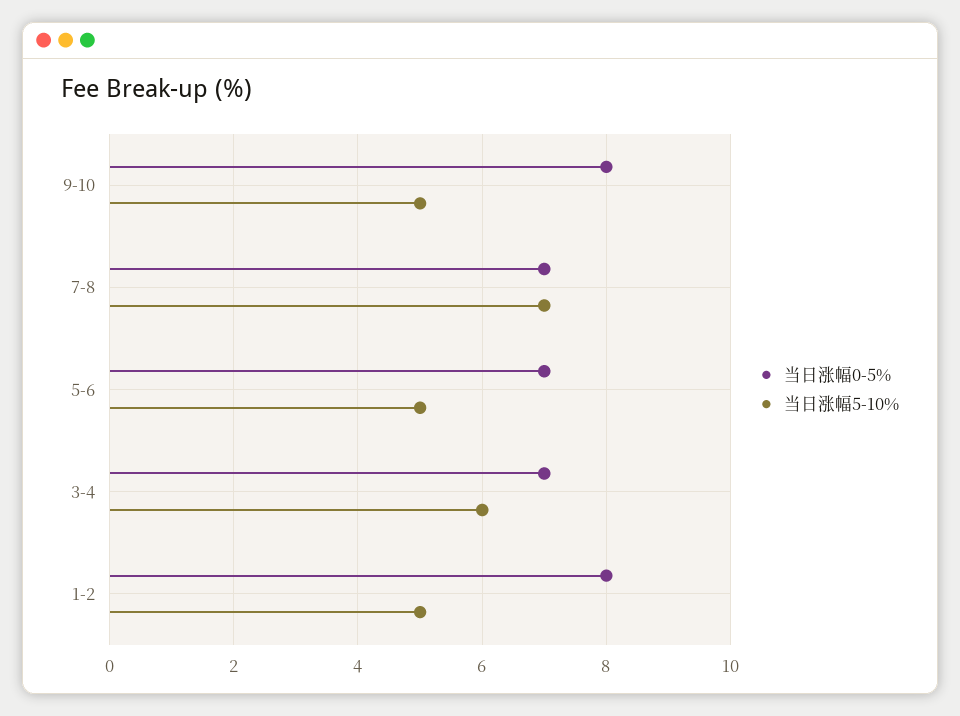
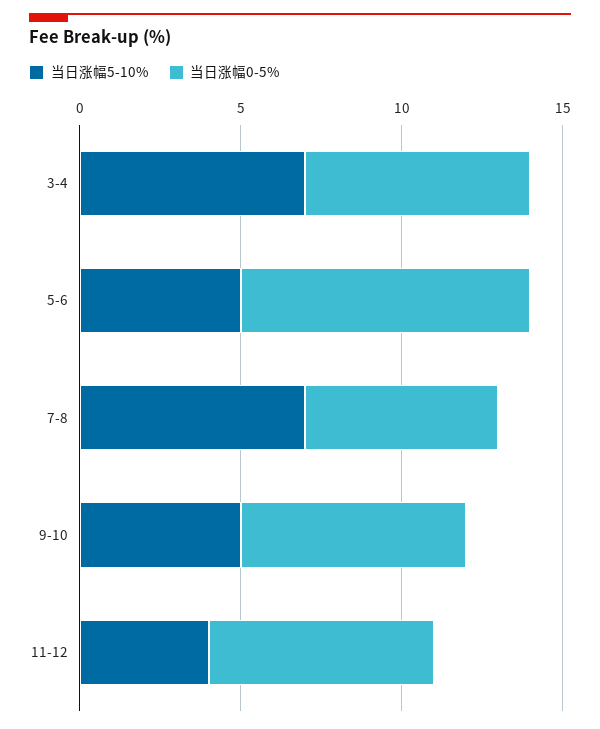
当日涨幅0-5%, 9-10: 8 -> 7
当日涨幅0-5%, 7-8: 7 -> 6
当日涨幅0-5%, 5-6: 7 -> 9
当日涨幅5-10%, 3-4: 6 -> 7
当日涨幅0-5%, 1-2: 8 -> none
当日涨幅5-10%, 1-2: 5 -> none
当日涨幅5-10%, 11-12: none -> 4
当日涨幅0-5%, 11-12: none -> 7

